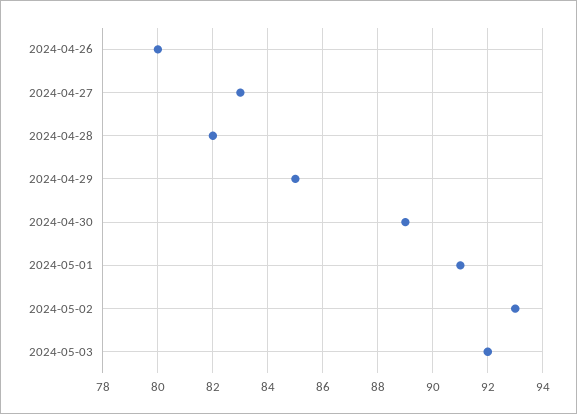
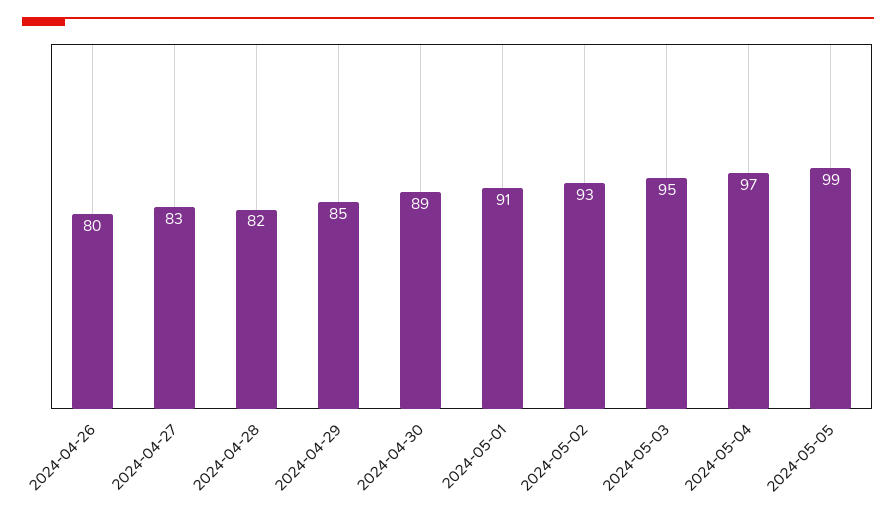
2024-05-03: 92 -> 95
2024-05-04: none -> 97
2024-05-05: none -> 99

